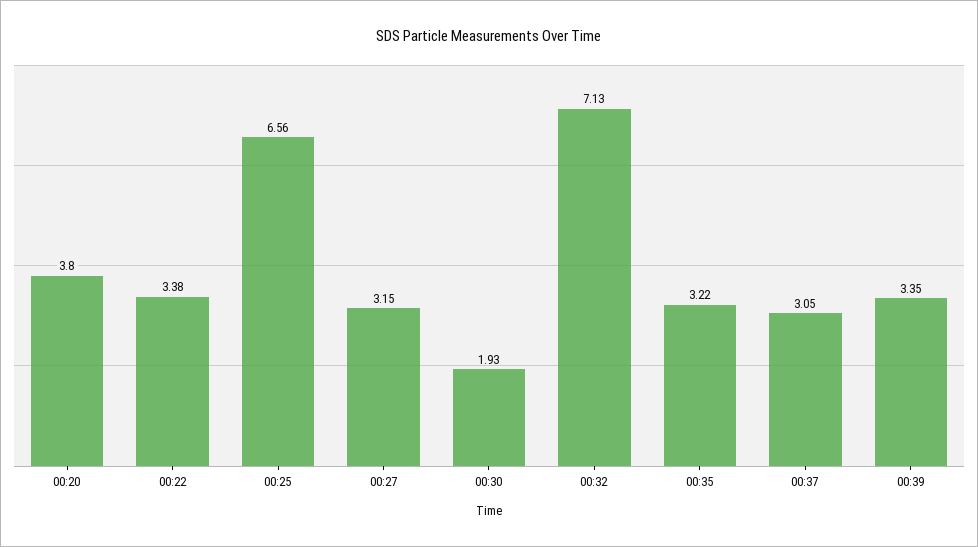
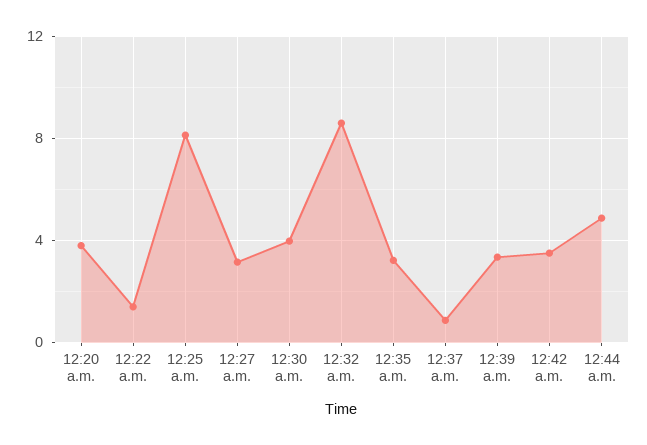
00:22: 3.38 -> 1.5
00:25: 6.56 -> 8
00:30: 1.93 -> 4
00:32: 7.13 -> 8.5
00:37: 3.05 -> 1
12:42 a.m.: none -> 3.5
12:44 a.m.: none -> 5

